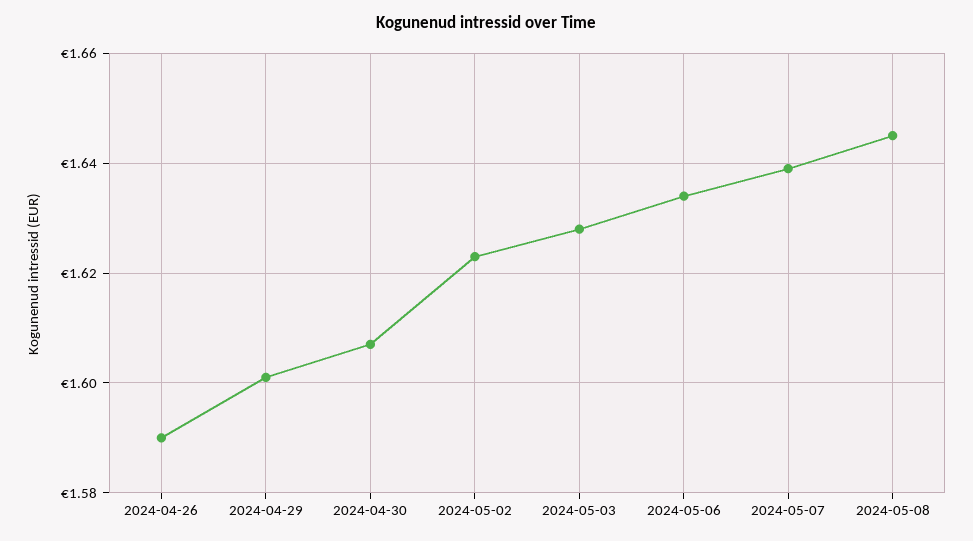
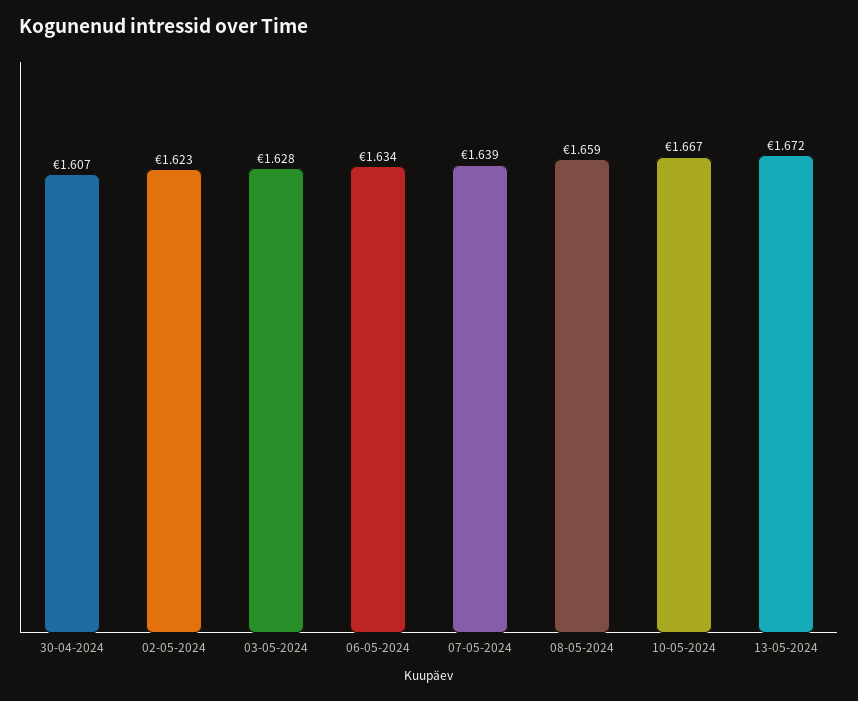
2024-04-26: 1.59 -> none
2024-04-29: 1.6 -> none
2024-05-08: 1.645 -> 1.659
10-05-2024: none -> 1.667
13-05-2024: none -> 1.672

